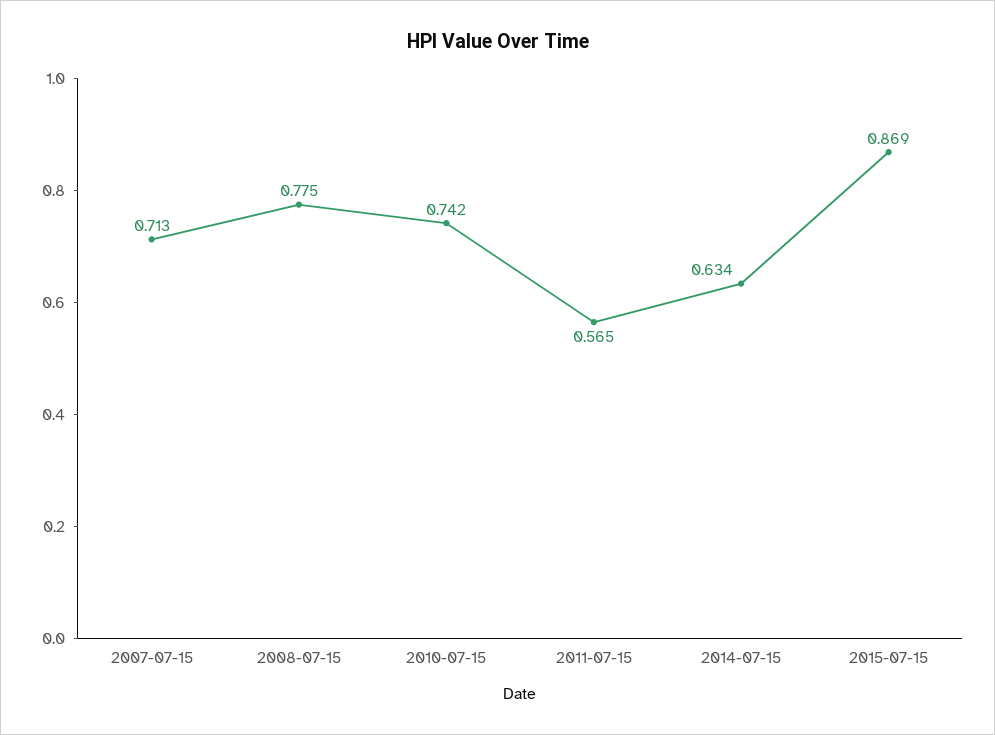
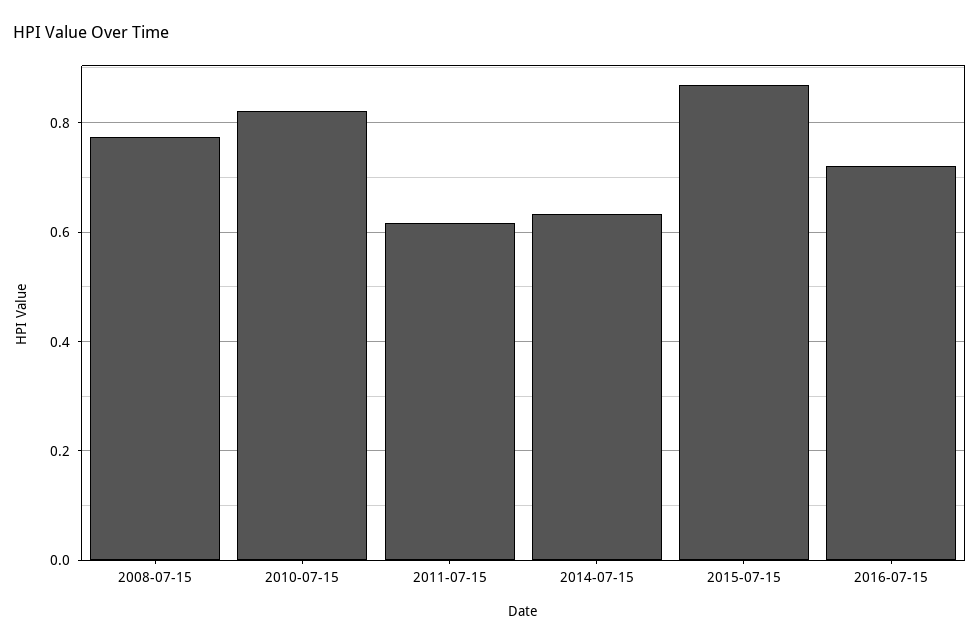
2007-07-15: 0.713 -> none
2010-07-15: 0.742 -> 0.82
2011-07-15: 0.565 -> 0.62
2016-07-15: none -> 0.72

